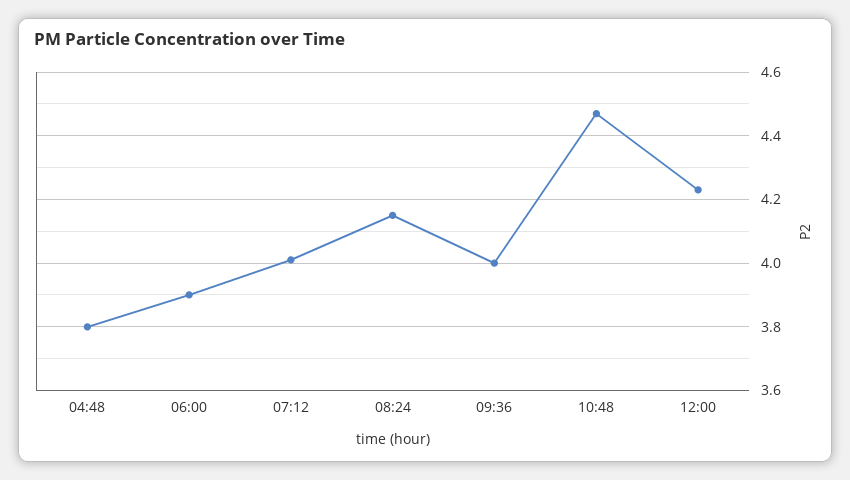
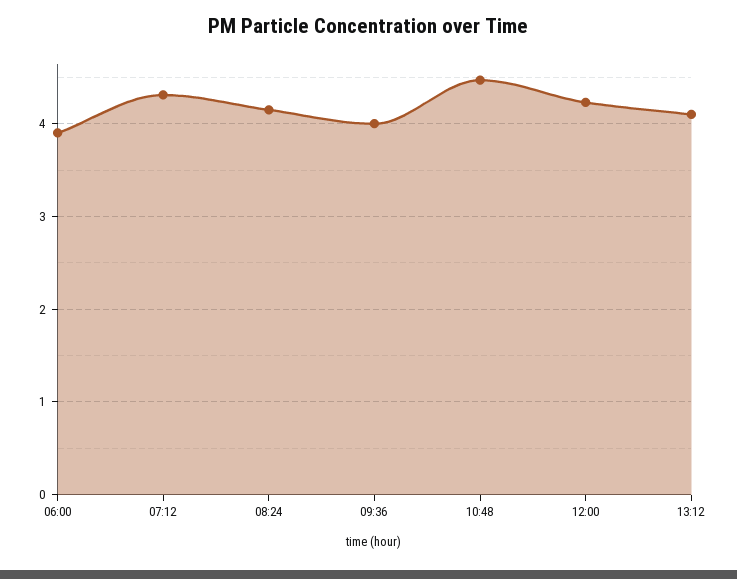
04:48: 3.8 -> none
07:12: 4 -> 4.3
13:12: none -> 4.1

